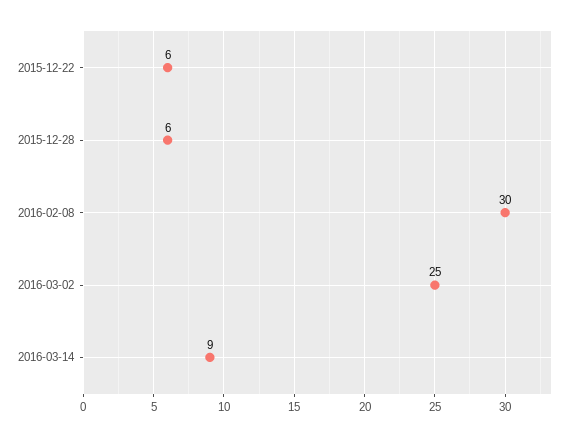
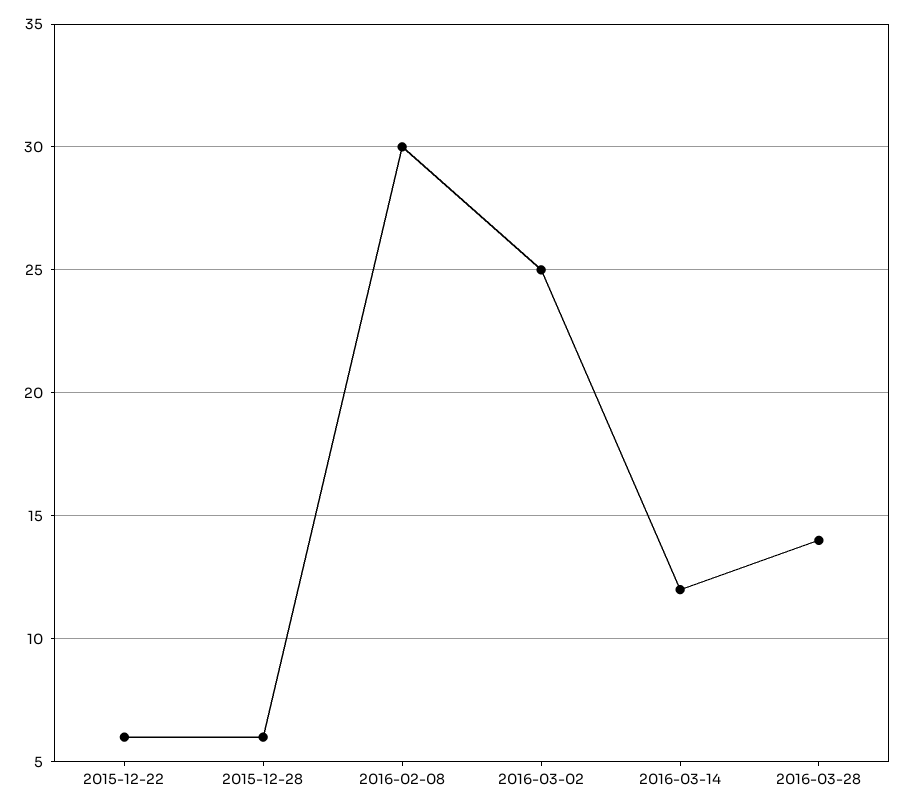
2016-03-14: 9 -> 12
2016-03-28: none -> 14

